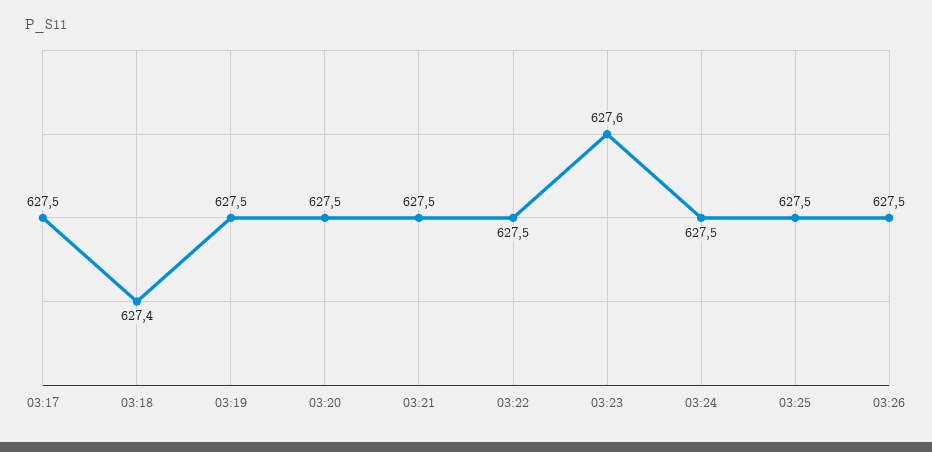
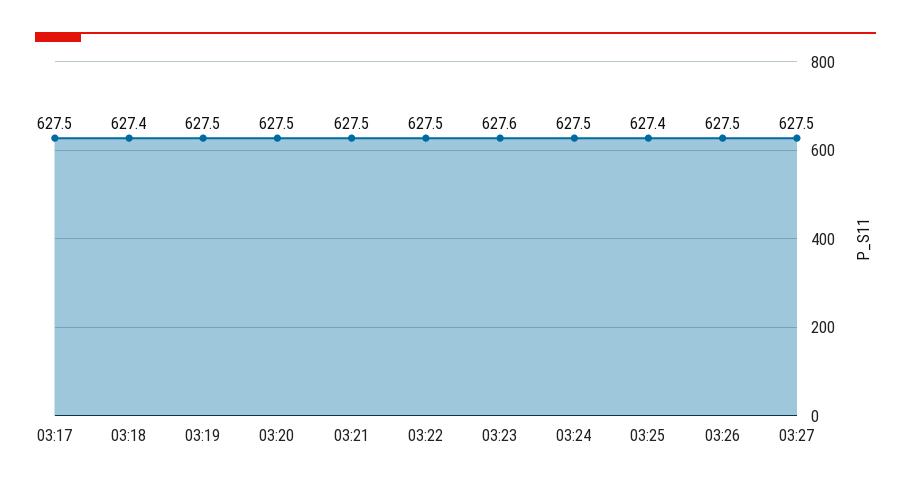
03:25: 627.5 -> 627.4
03:27: none -> 627.5

